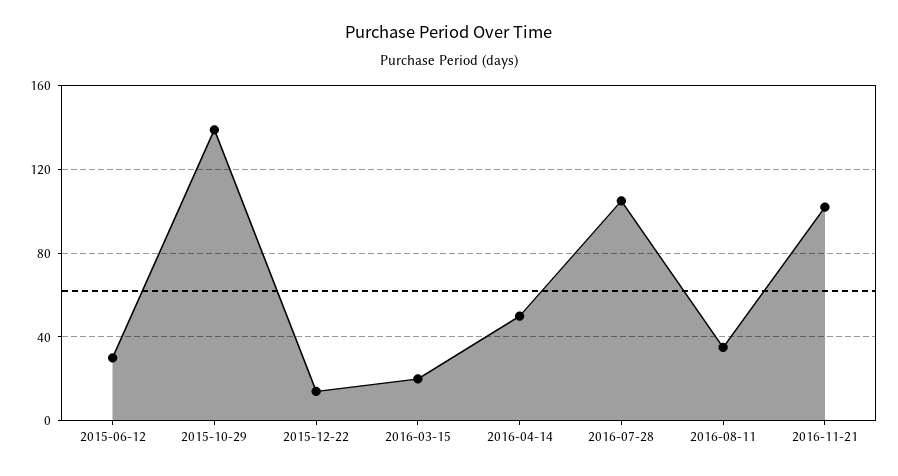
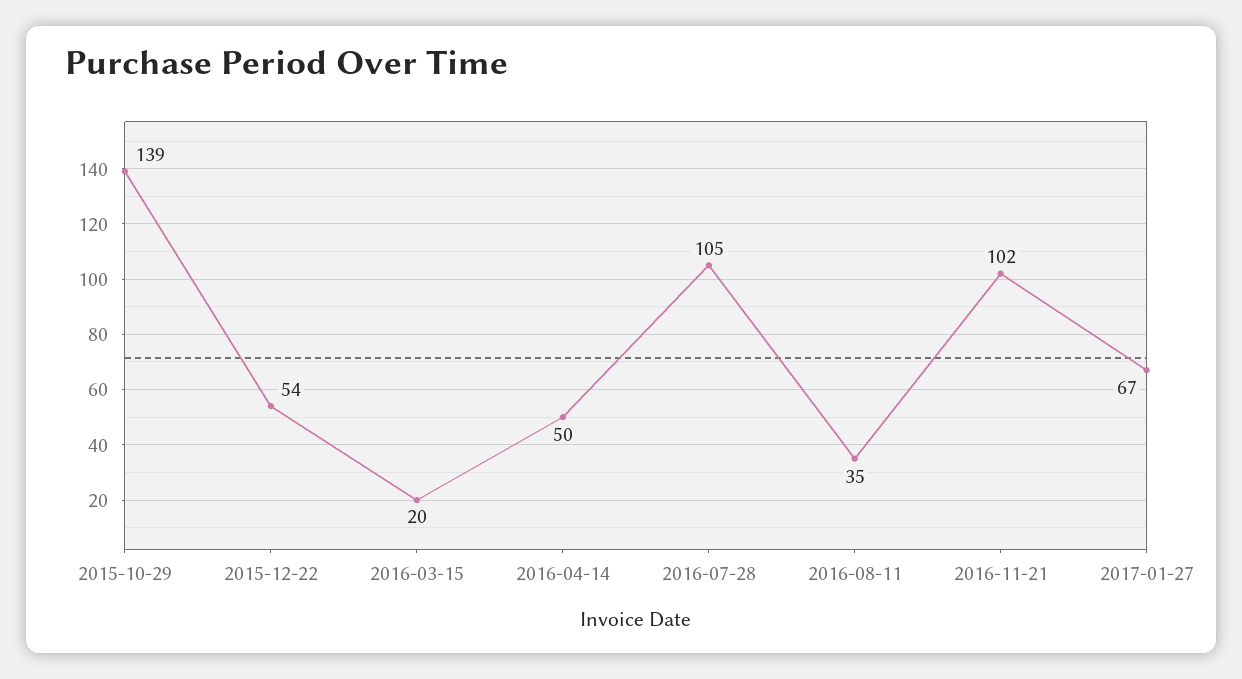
2015-06-12: 30 -> none
2015-12-22: 15 -> 54
2017-01-27: none -> 67

